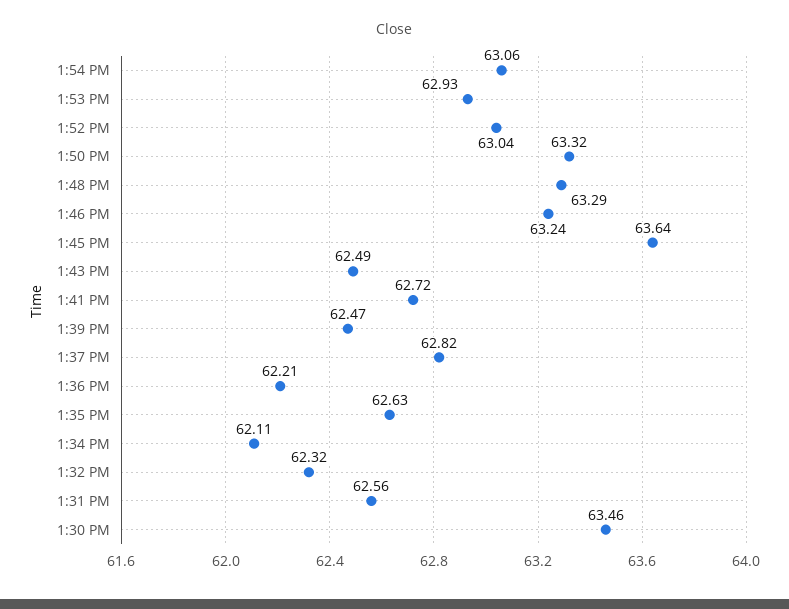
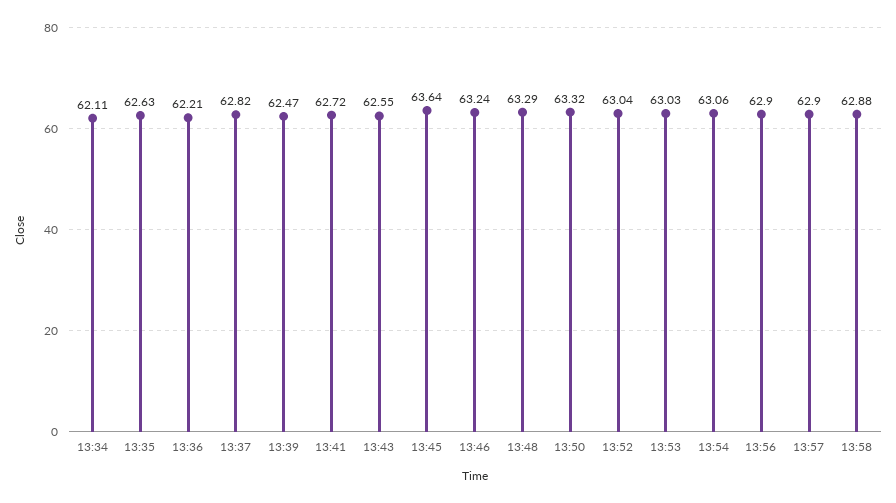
1:53 PM: 62.93 -> 63.03
1:43 PM: 62.49 -> 62.55
1:32 PM: 62.32 -> none
1:31 PM: 62.56 -> none
1:30 PM: 63.46 -> none
13:56: none -> 62.9
13:57: none -> 62.9
13:58: none -> 62.88

